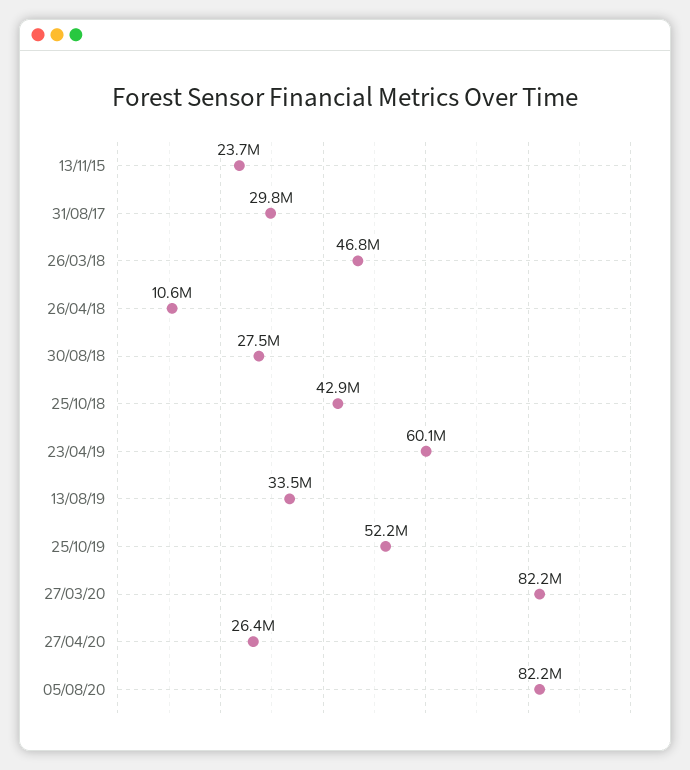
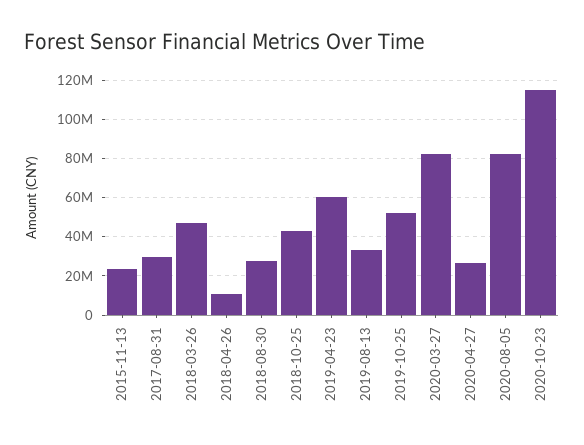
2020-10-23: none -> 115000000

